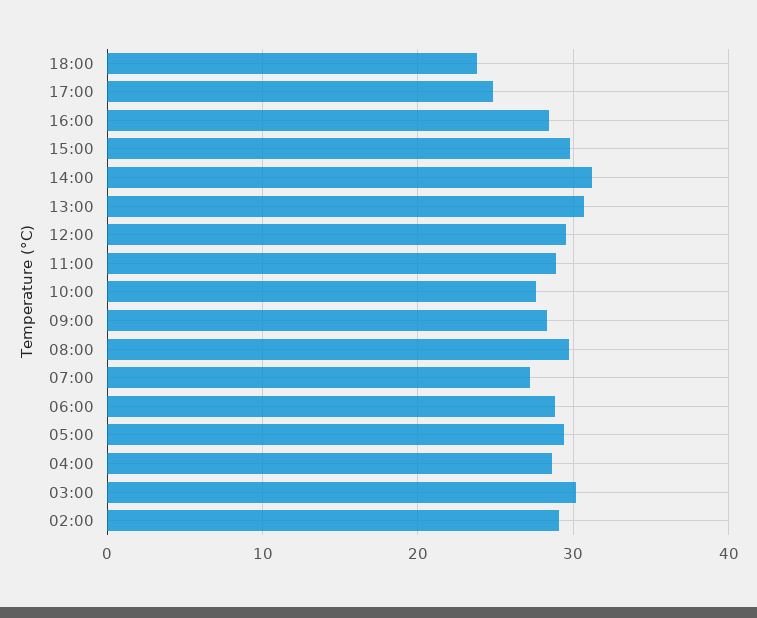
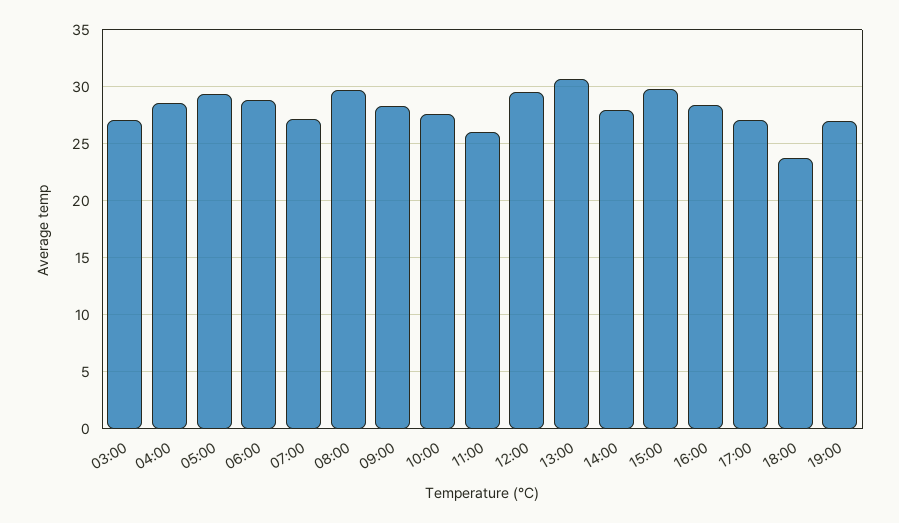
17:00: 25 -> 27
14:00: 31 -> 28
11:00: 29 -> 26
03:00: 30 -> 27
02:00: 29 -> none
19:00: none -> 27

